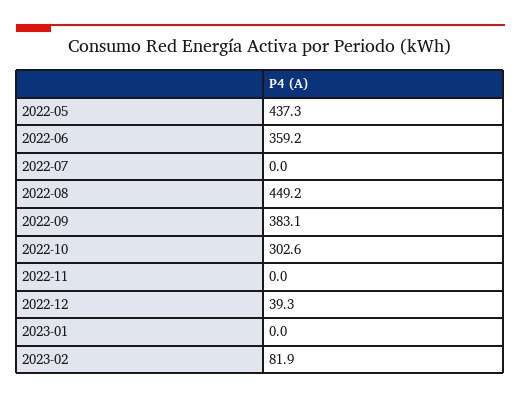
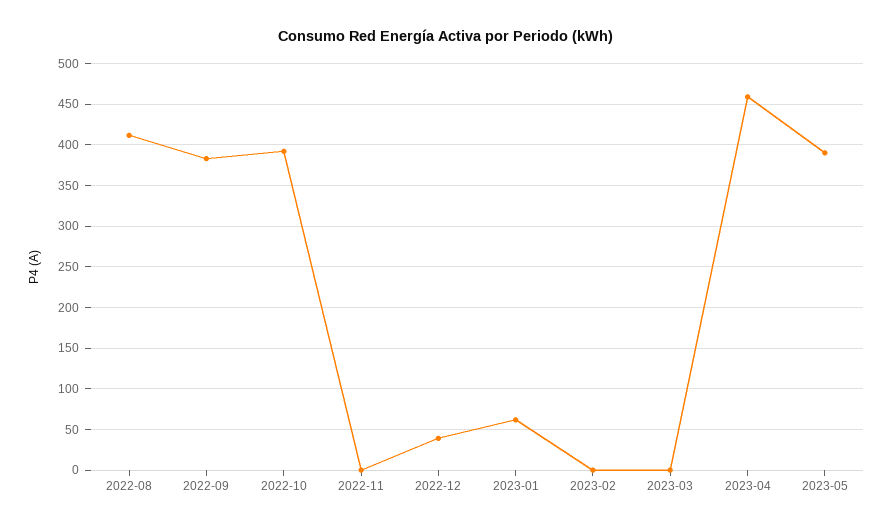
2022-05: 437.3 -> none
2022-06: 359.2 -> none
2022-07: 0 -> none
2022-08: 449.2 -> 410
2022-10: 302.6 -> 390
2023-01: 0 -> 60
2023-02: 81.9 -> 0
2023-03: none -> 0
2023-04: none -> 460
2023-05: none -> 390

